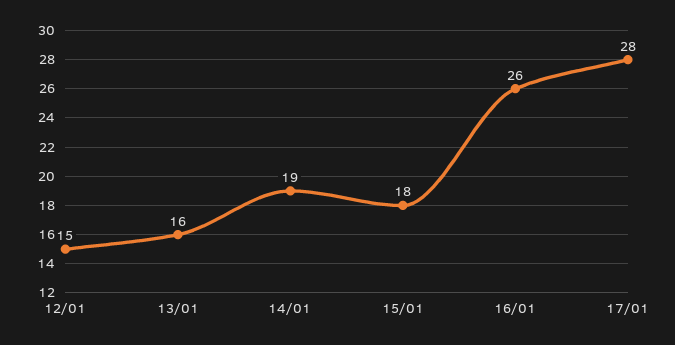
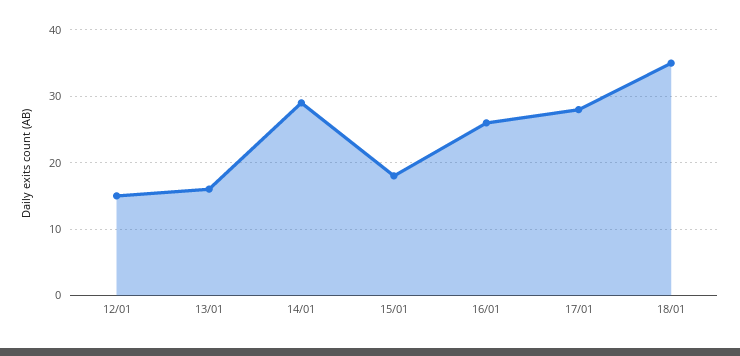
14/01: 19 -> 29
18/01: none -> 35

